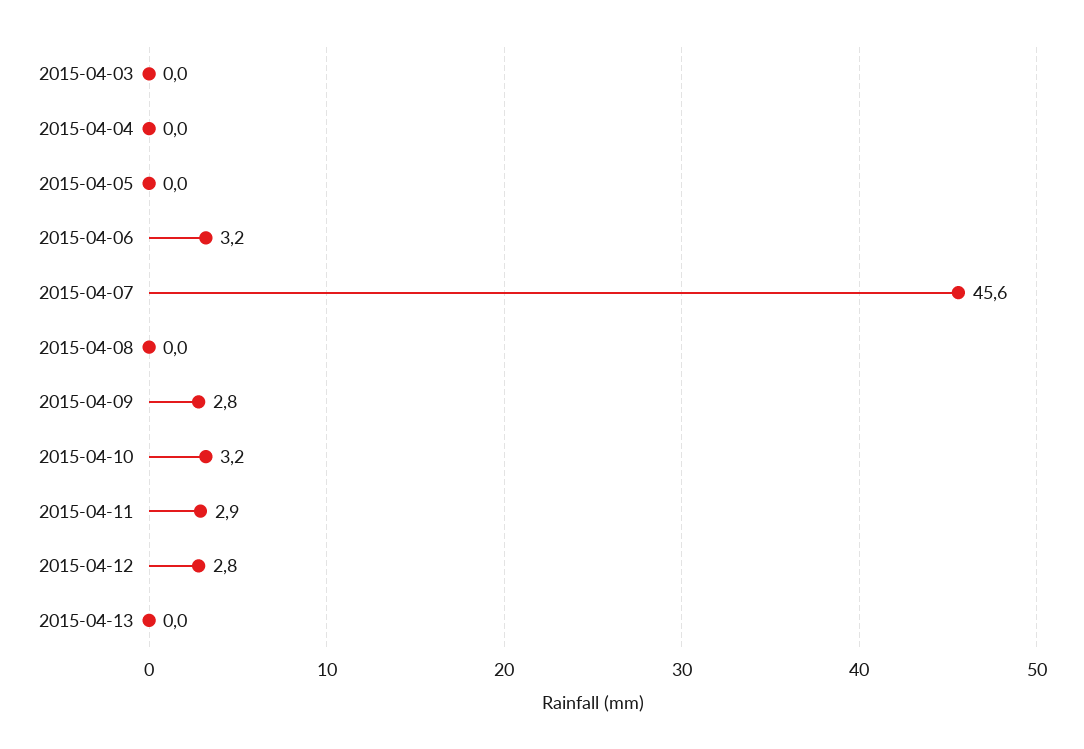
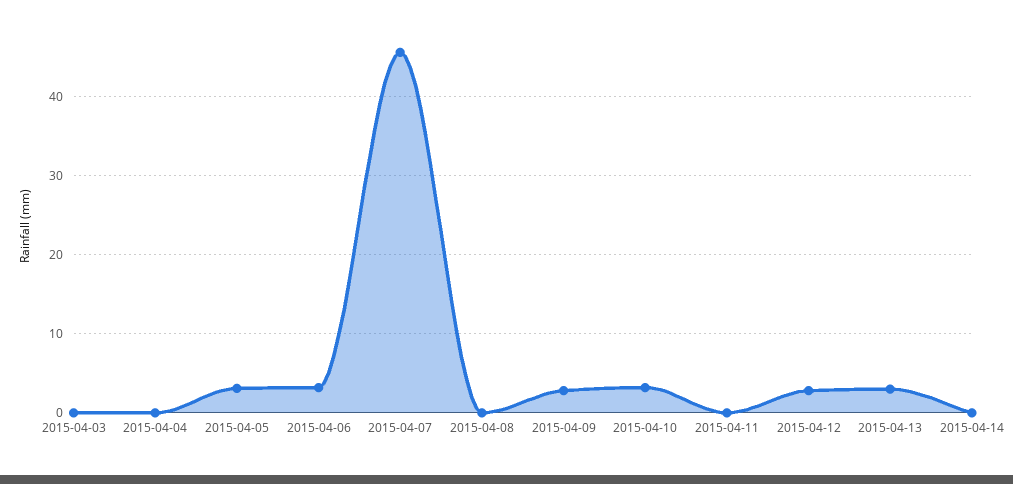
2015-04-05: 0 -> 3
2015-04-11: 2.9 -> 0
2015-04-13: 0 -> 3
2015-04-14: none -> 0

